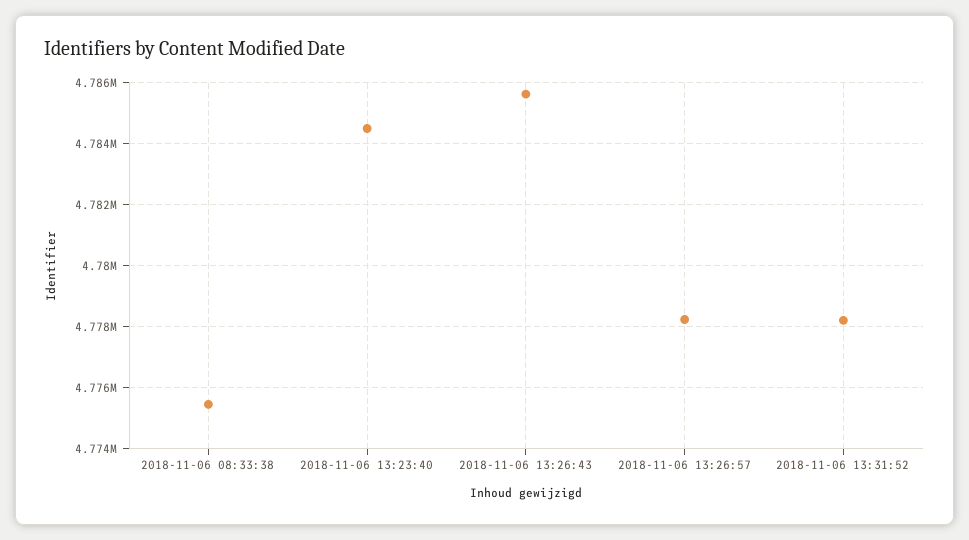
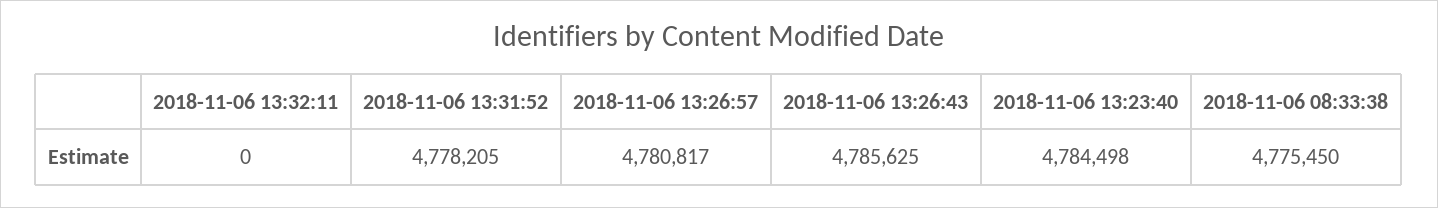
2018-11-06 13:26:57: 4778200 -> 4780817
2018-11-06 13:32:11: none -> 0

